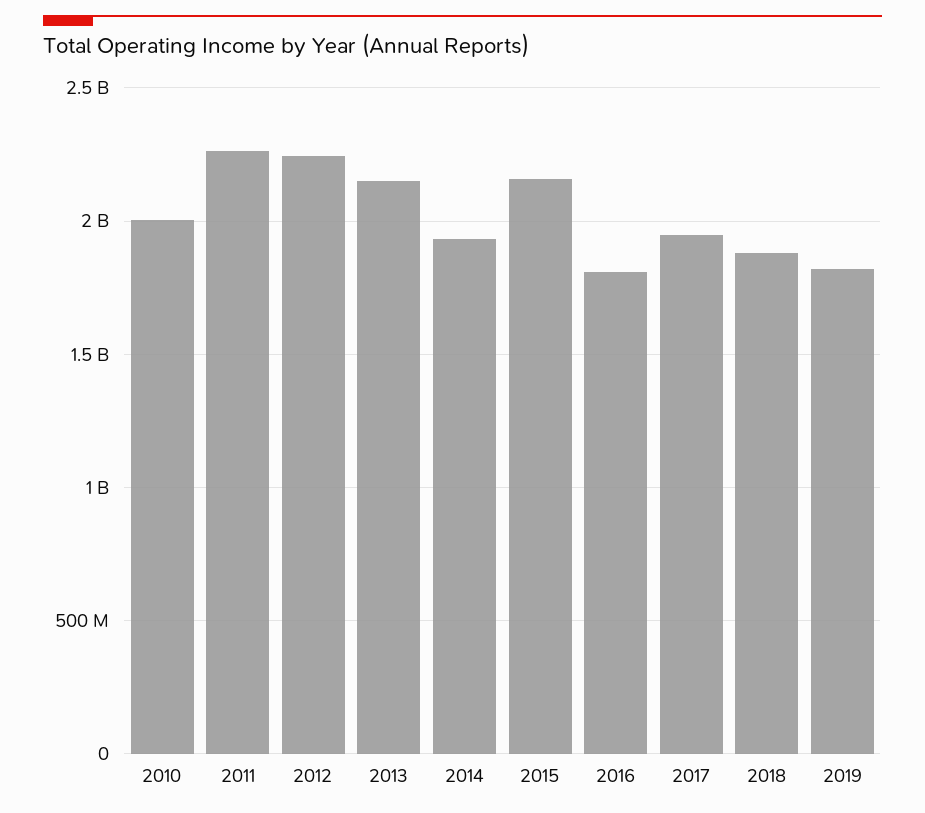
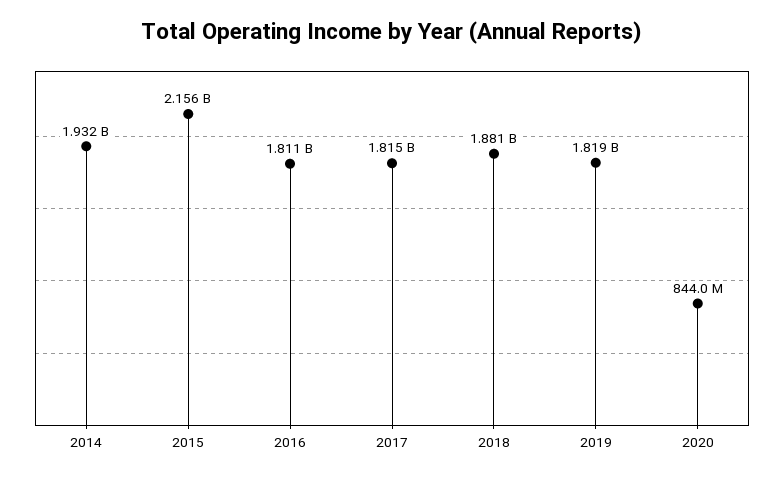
2010: 2000000000 -> none
2011: 2250000000 -> none
2012: 2250000000 -> none
2013: 2150000000 -> none
2017: 1950000000 -> 1815000000
2020: none -> 844000000

